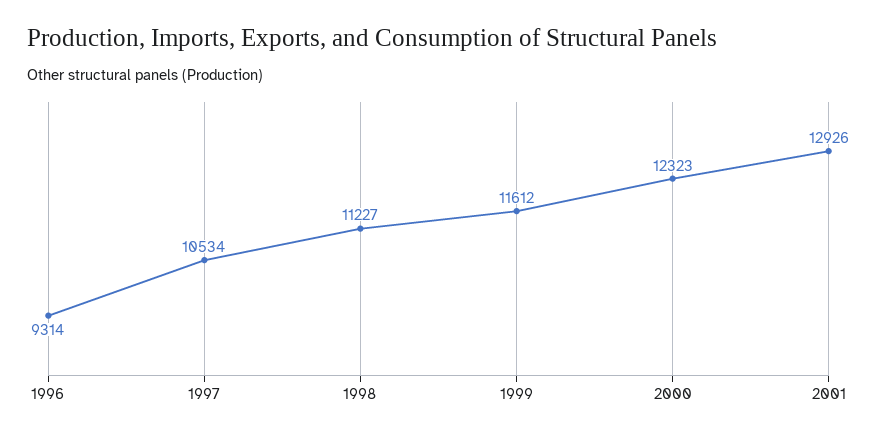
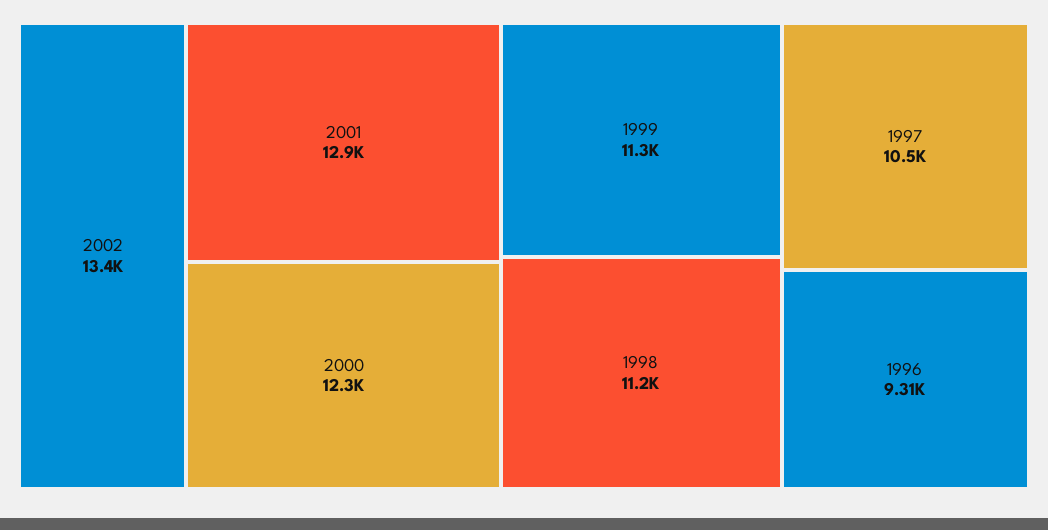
1999: 11612 -> 11300
2002: none -> 13400

